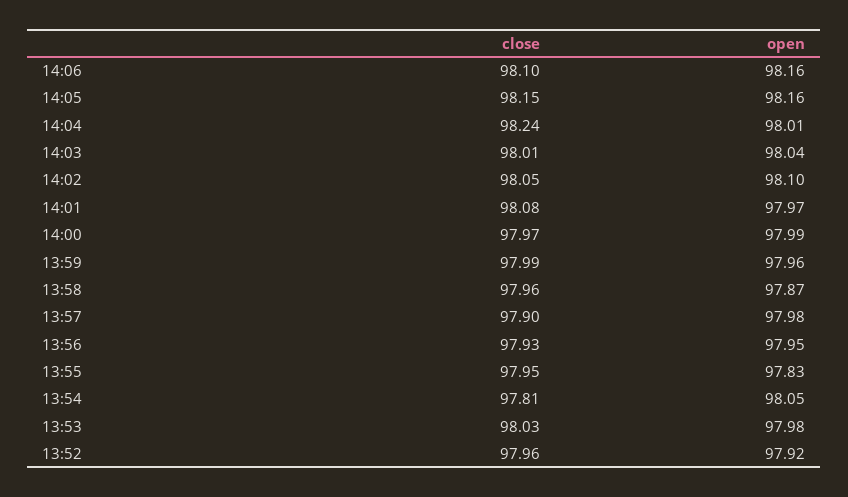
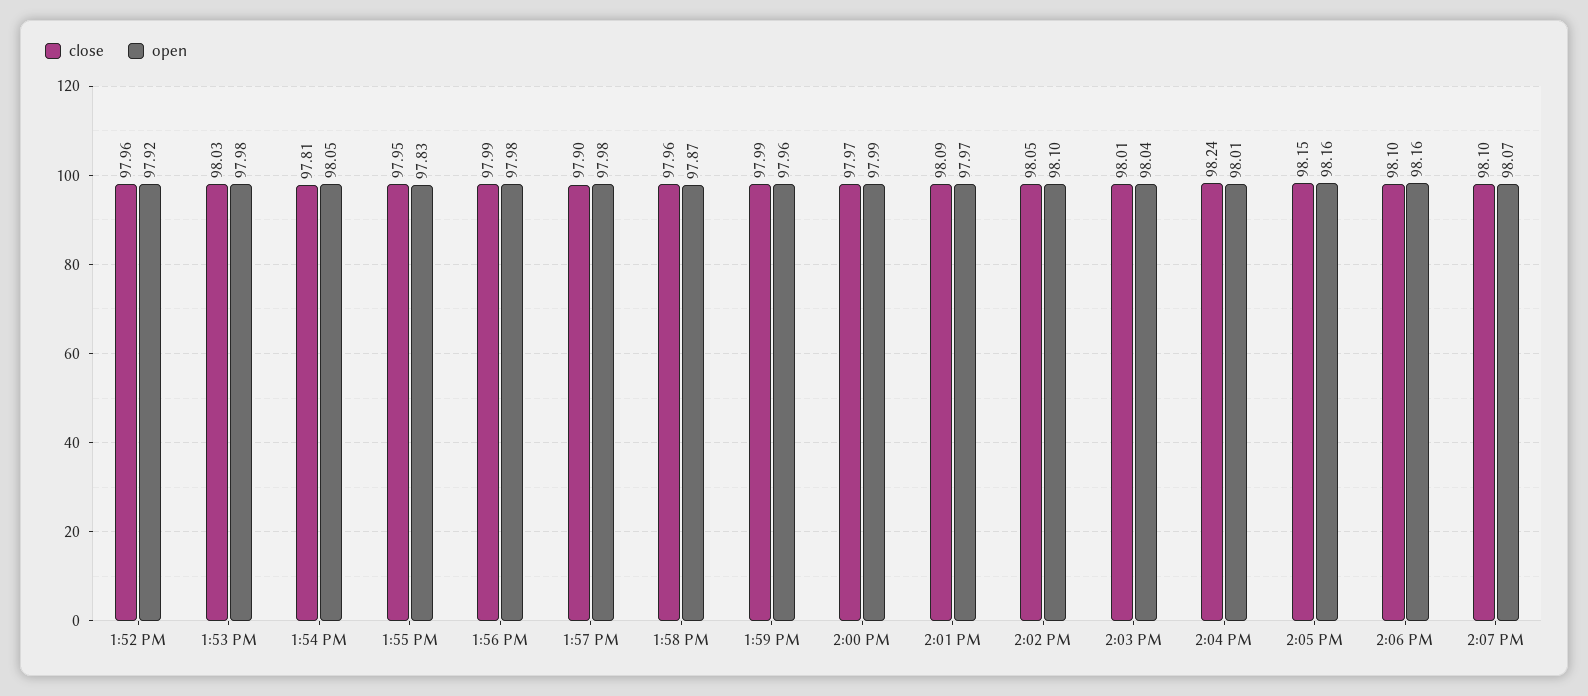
close, 14:01: 98.08 -> 98.09
close, 13:56: 97.93 -> 97.99
open, 13:56: 97.95 -> 97.98
close, 2:07 PM: none -> 98.1
open, 2:07 PM: none -> 98.07

